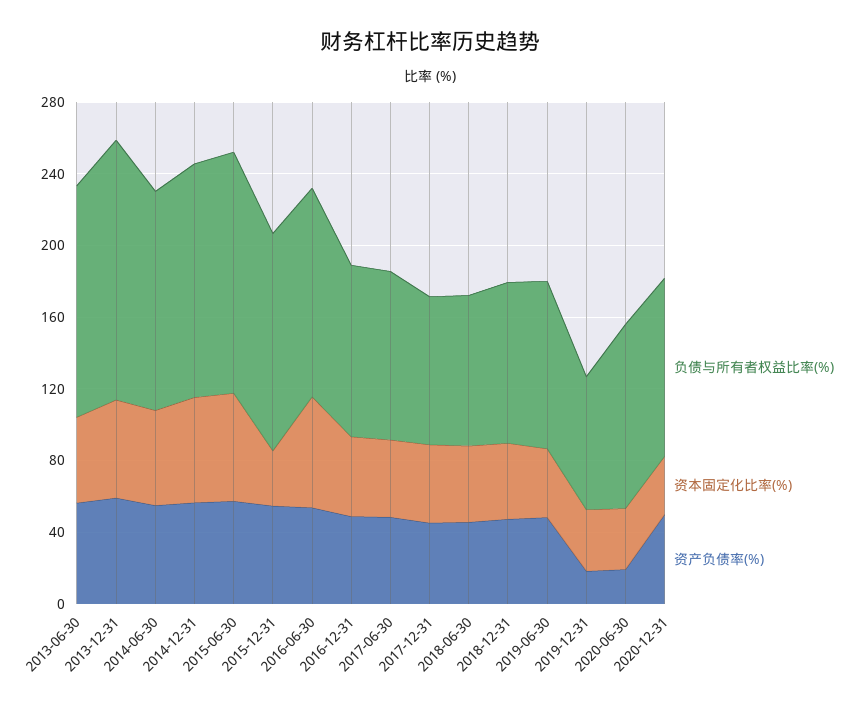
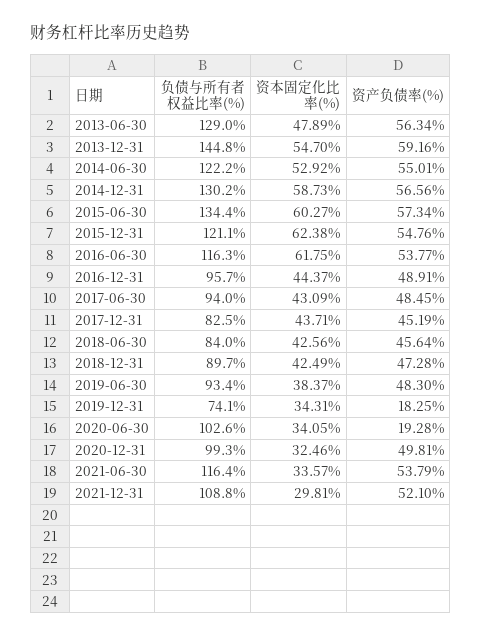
资本固定化比率(%), 2015-12-31: 30 -> 62.38
负债与所有者权益比率(%), 2021-06-30: none -> 116.4
资本固定化比率(%), 2021-06-30: none -> 33.57
资产负债率(%), 2021-06-30: none -> 53.79
负债与所有者权益比率(%), 2021-12-31: none -> 108.8
资本固定化比率(%), 2021-12-31: none -> 29.81
资产负债率(%), 2021-12-31: none -> 52.1

